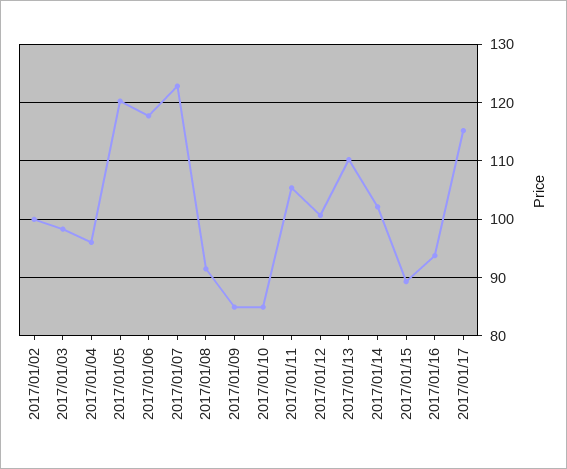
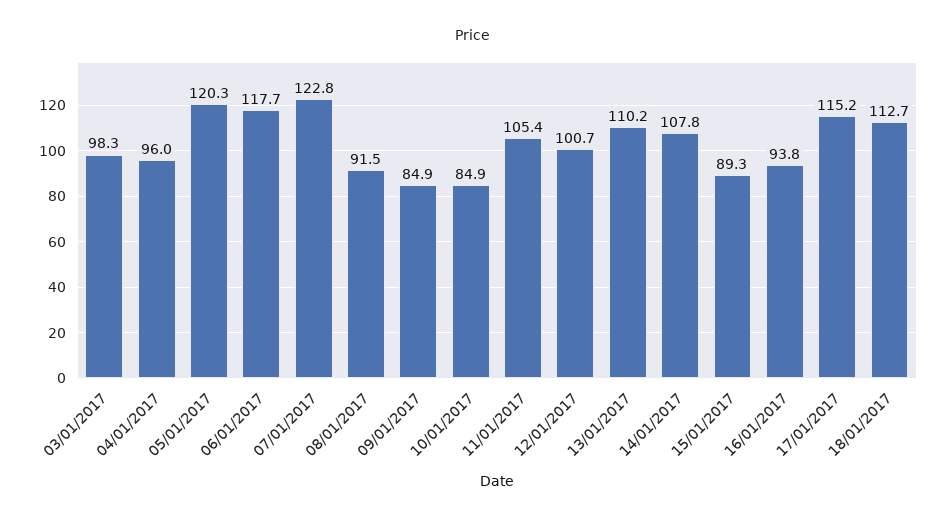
2017/01/02: 100 -> none
2017/01/14: 102 -> 107.8
18/01/2017: none -> 112.7

